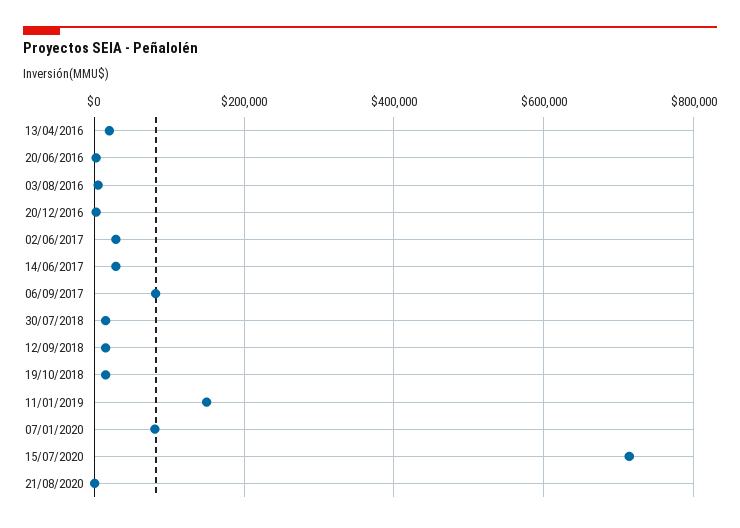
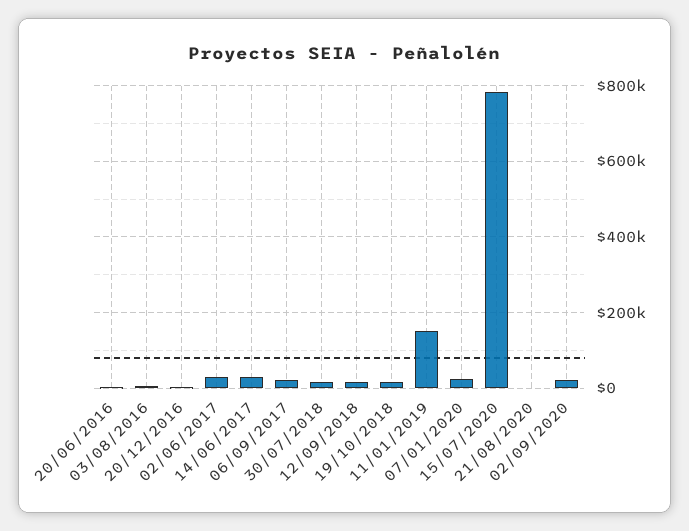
13/04/2016: 20000 -> none
06/09/2017: 80000 -> 20000
07/01/2020: 80000 -> 20000
15/07/2020: 720000 -> 780000
02/09/2020: none -> 20000

